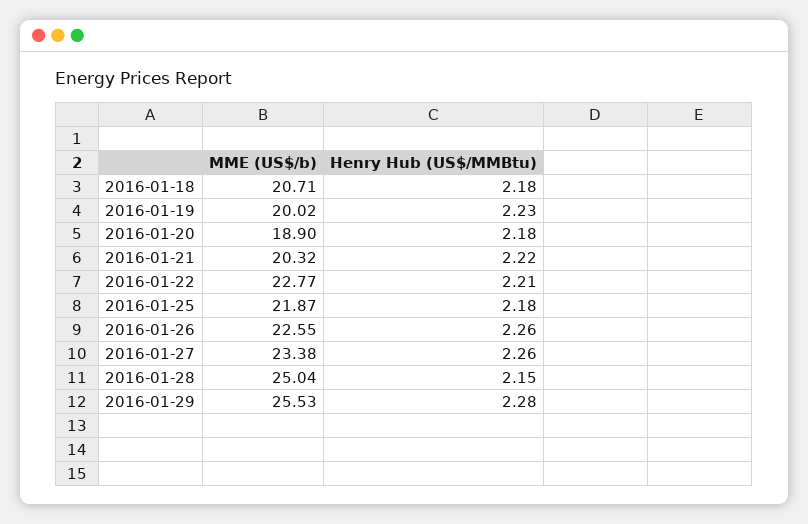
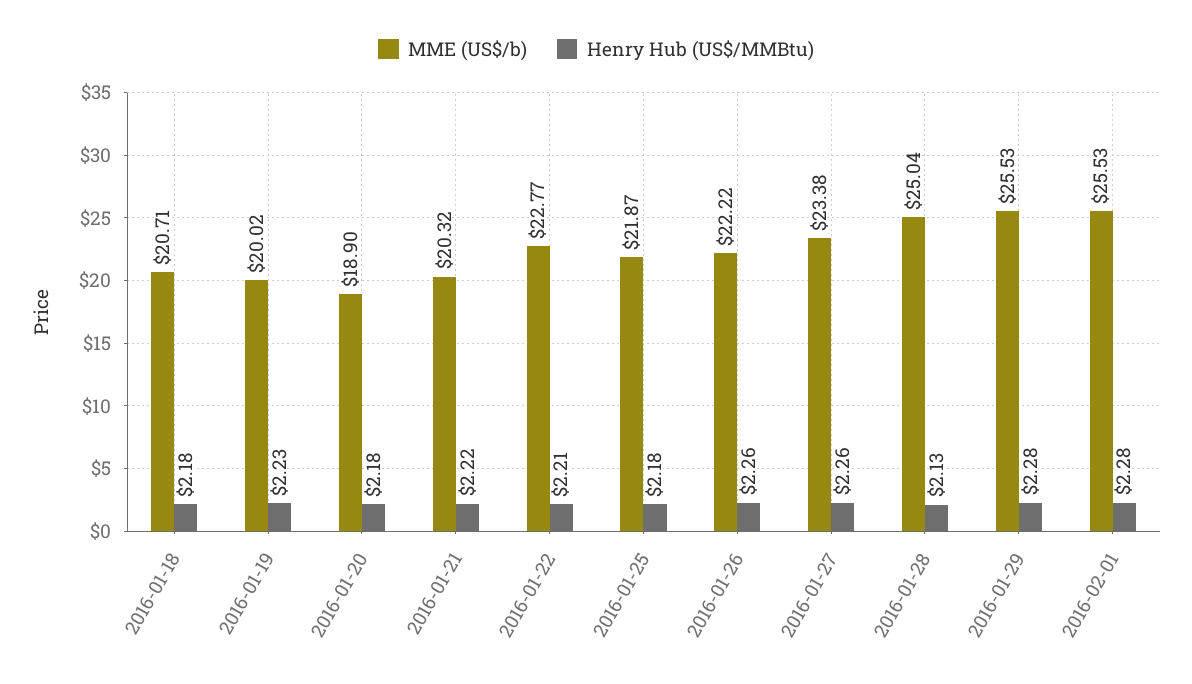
MME (US$/b), 2016-01-26: 22.55 -> 22.22
Henry Hub (US$/MMBtu), 2016-01-28: 2.15 -> 2.13
MME (US$/b), 2016-02-01: none -> 25.53
Henry Hub (US$/MMBtu), 2016-02-01: none -> 2.28

